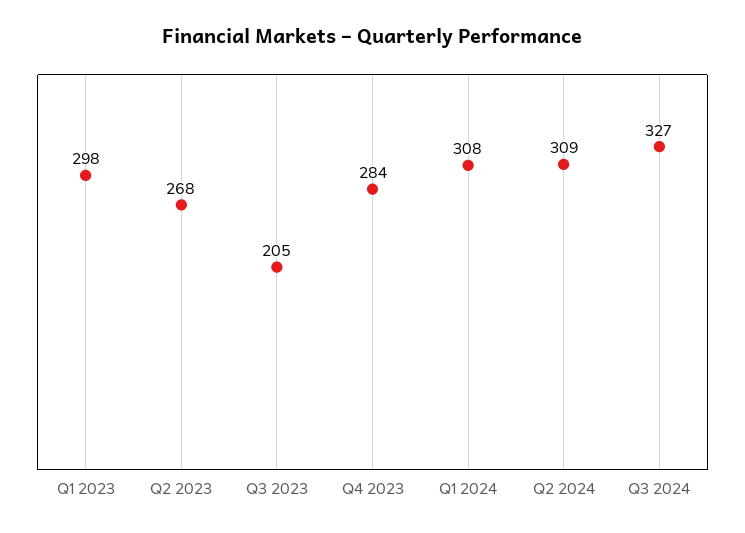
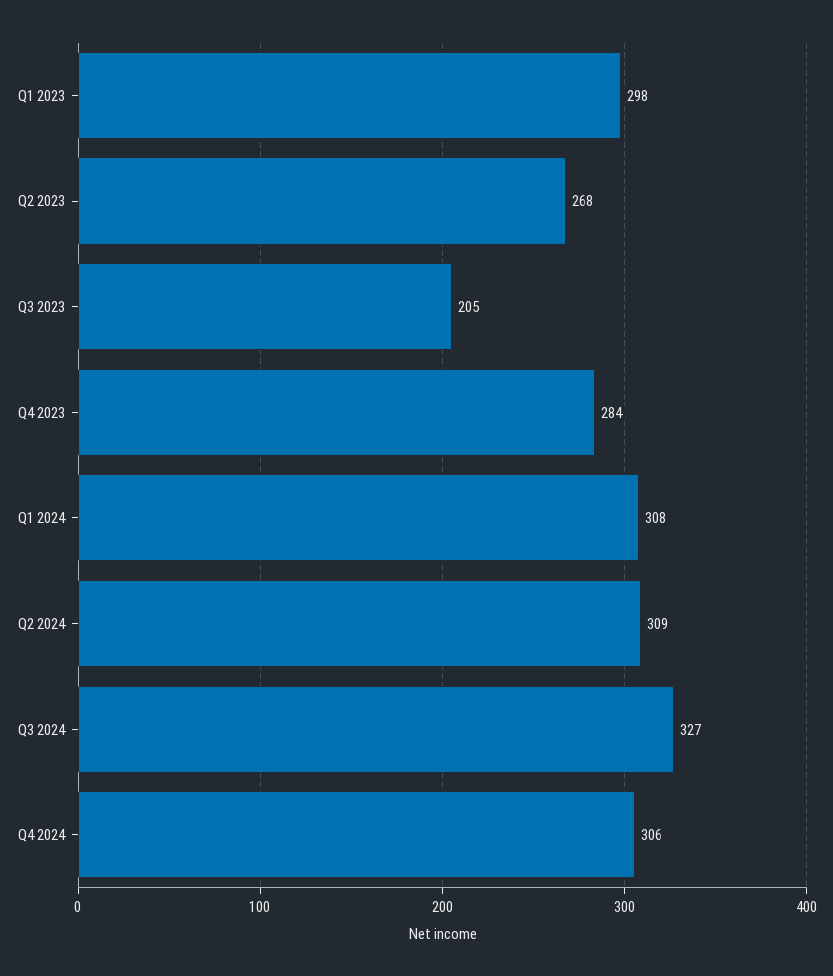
Q4 2024: none -> 306

